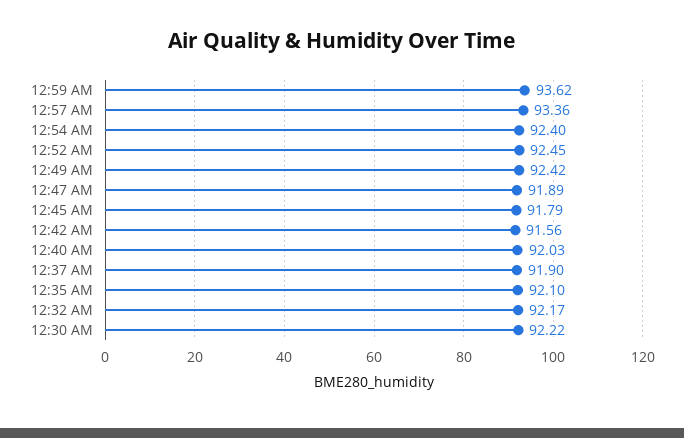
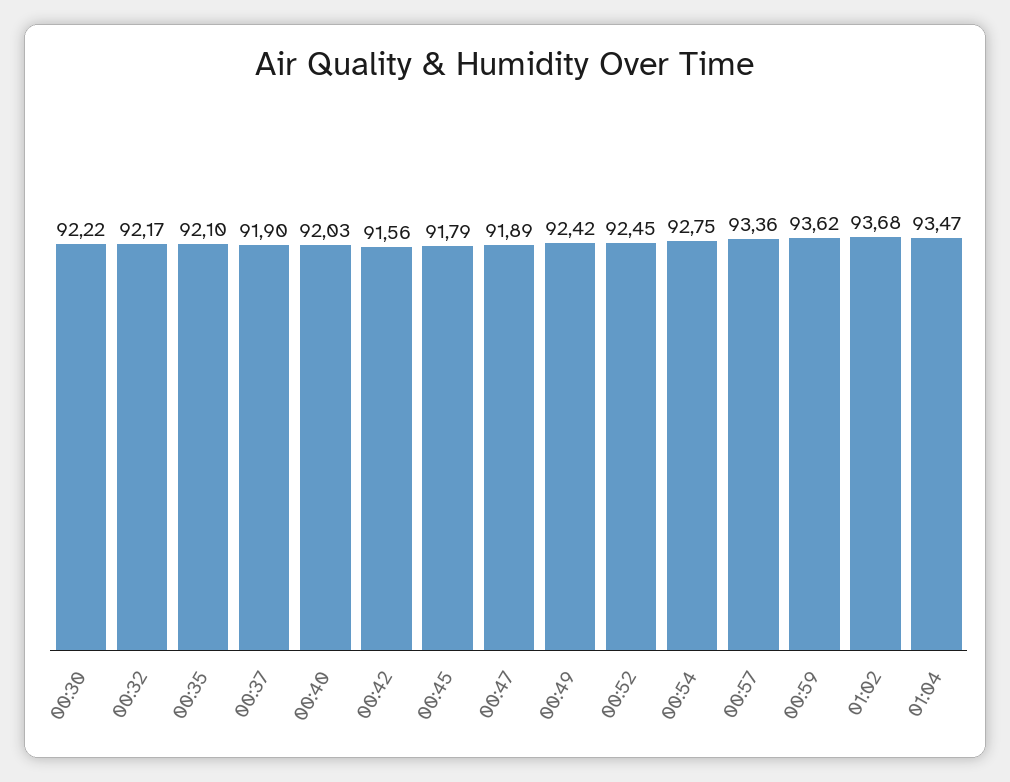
12:54 AM: 92.4 -> 92.75
01:02: none -> 93.68
01:04: none -> 93.47

